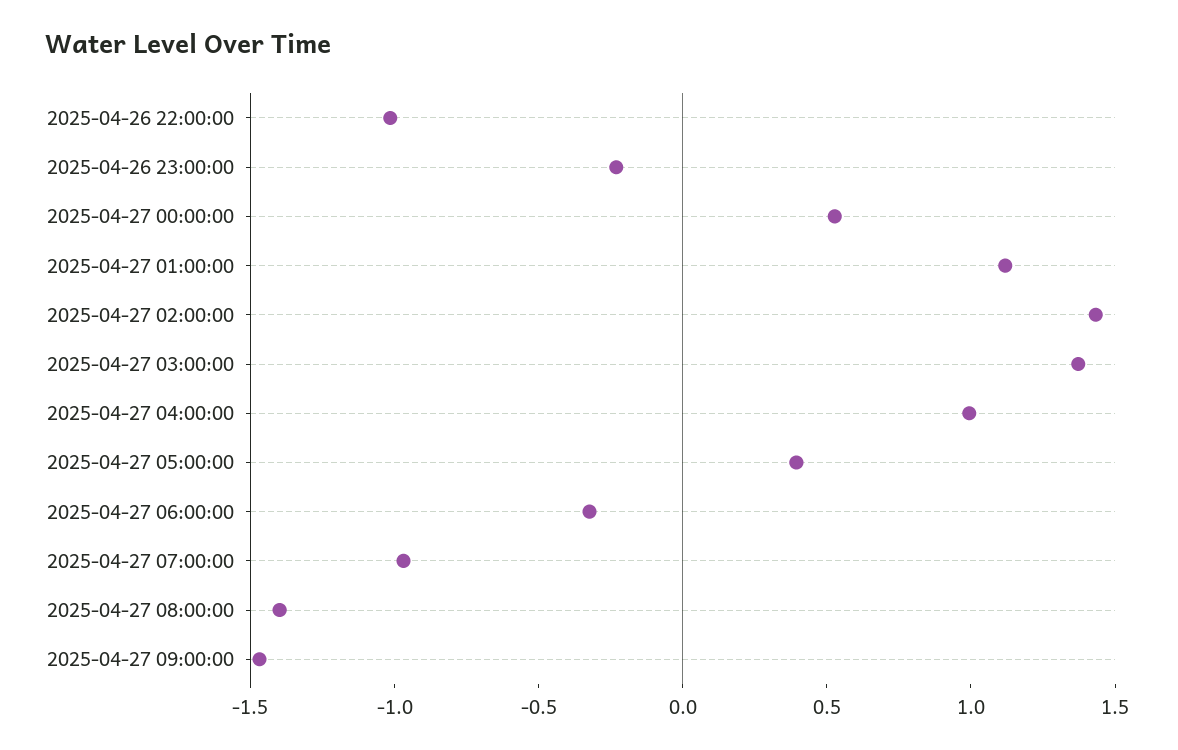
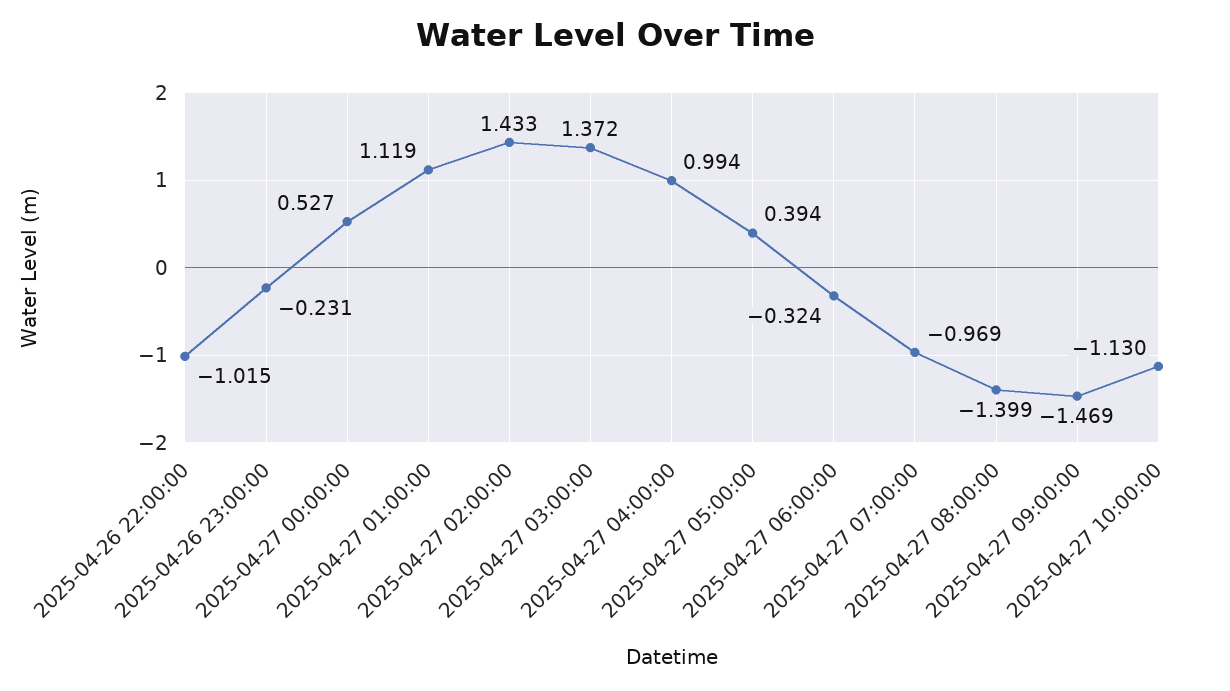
2025-04-27 10:00:00: none -> -1.13

